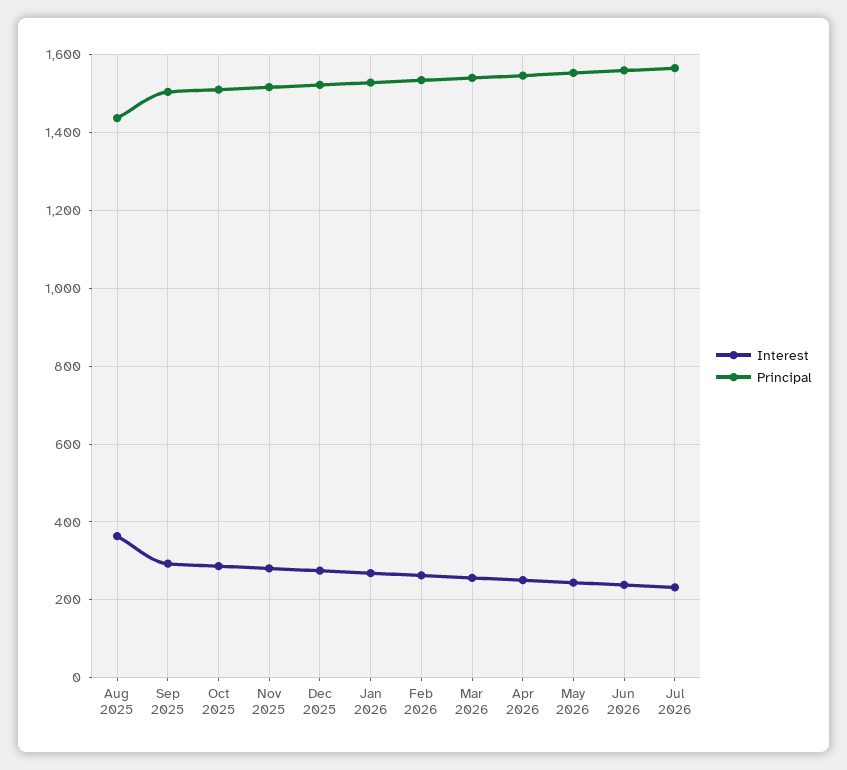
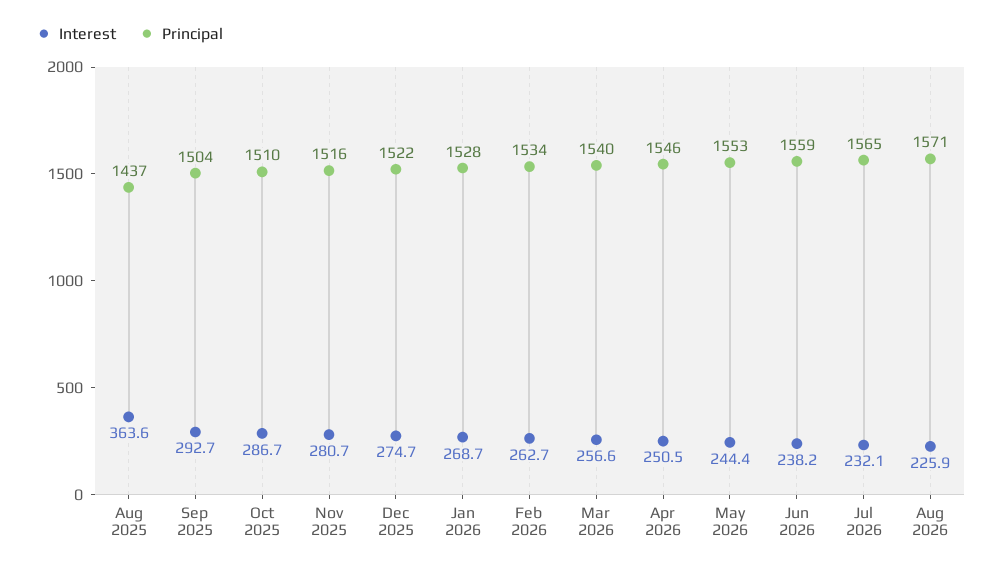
Interest, Aug 2026: none -> 225.9
Principal, Aug 2026: none -> 1571

